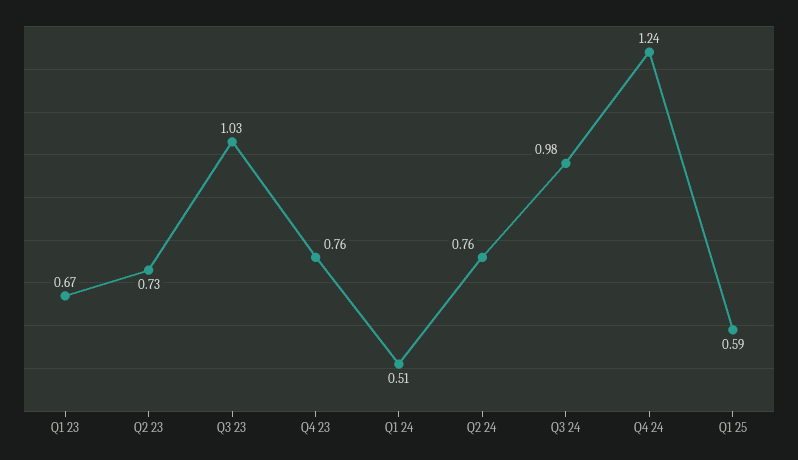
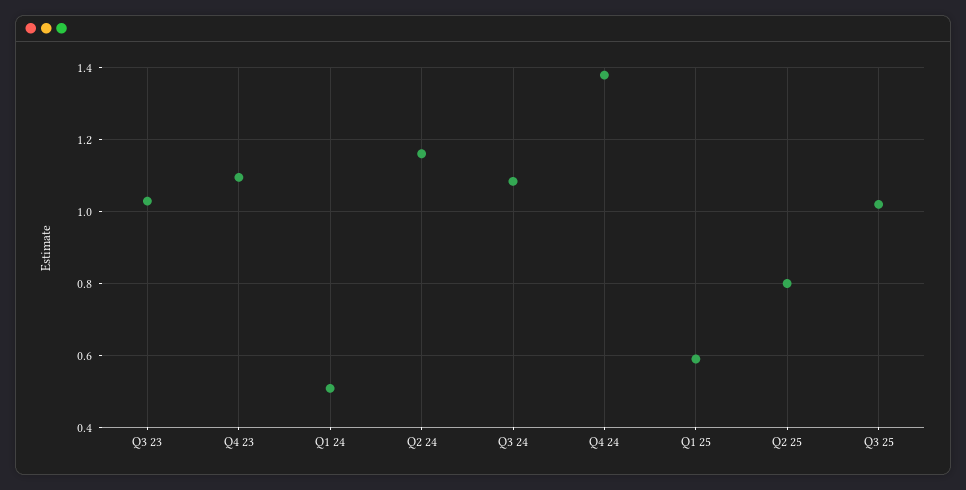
Q1 23: 0.67 -> none
Q2 23: 0.73 -> none
Q4 23: 0.76 -> 1.1
Q2 24: 0.76 -> 1.16
Q3 24: 0.98 -> 1.08
Q4 24: 1.24 -> 1.38
Q2 25: none -> 0.8
Q3 25: none -> 1.02

